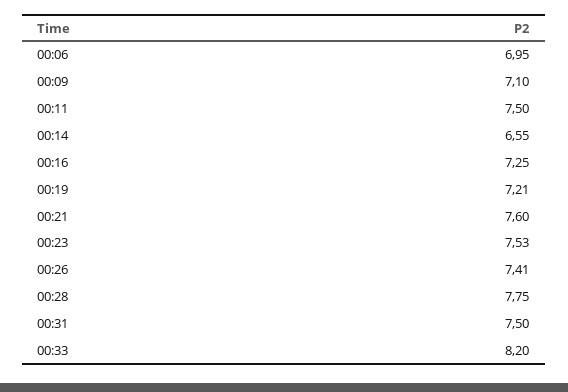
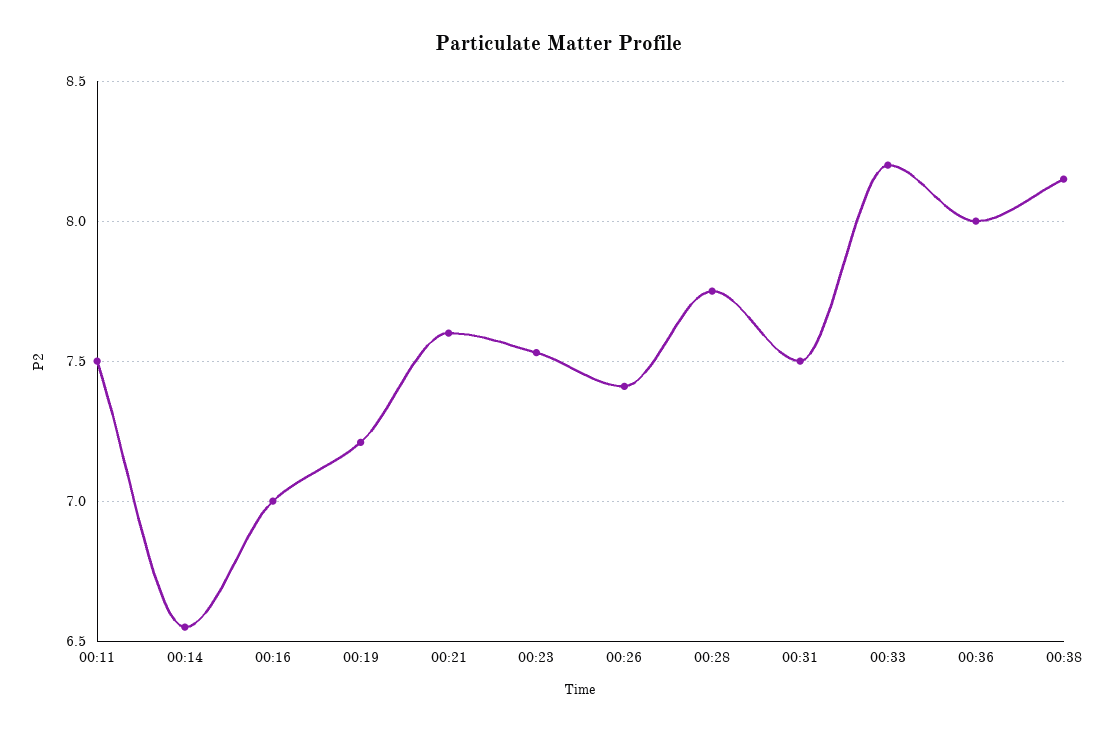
00:06: 6.95 -> none
00:09: 7.1 -> none
00:16: 7.25 -> 7
00:36: none -> 8
00:38: none -> 8.15

